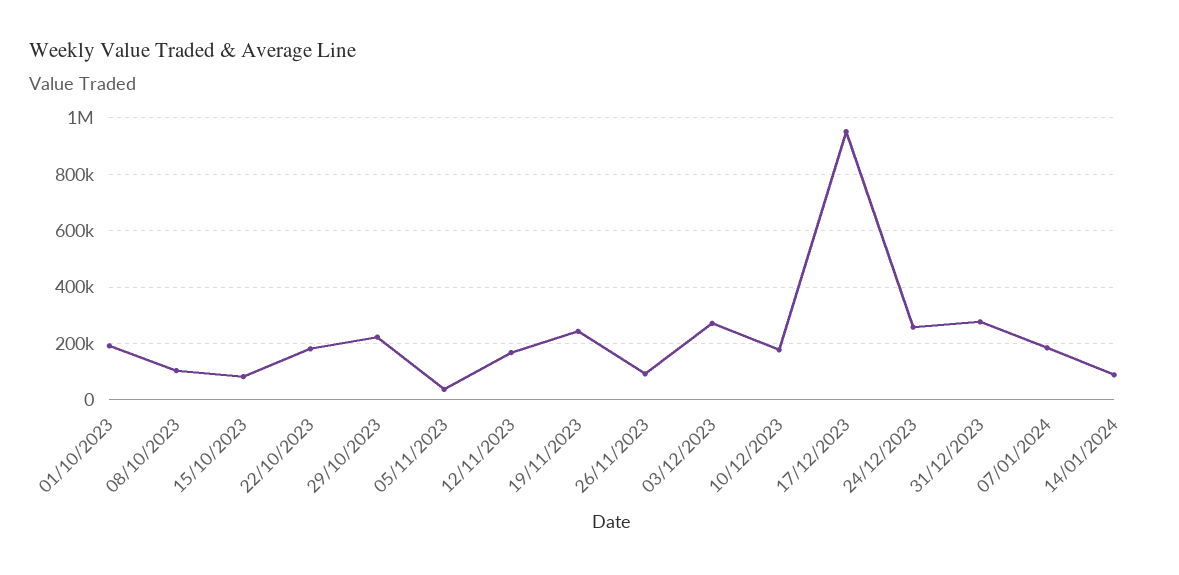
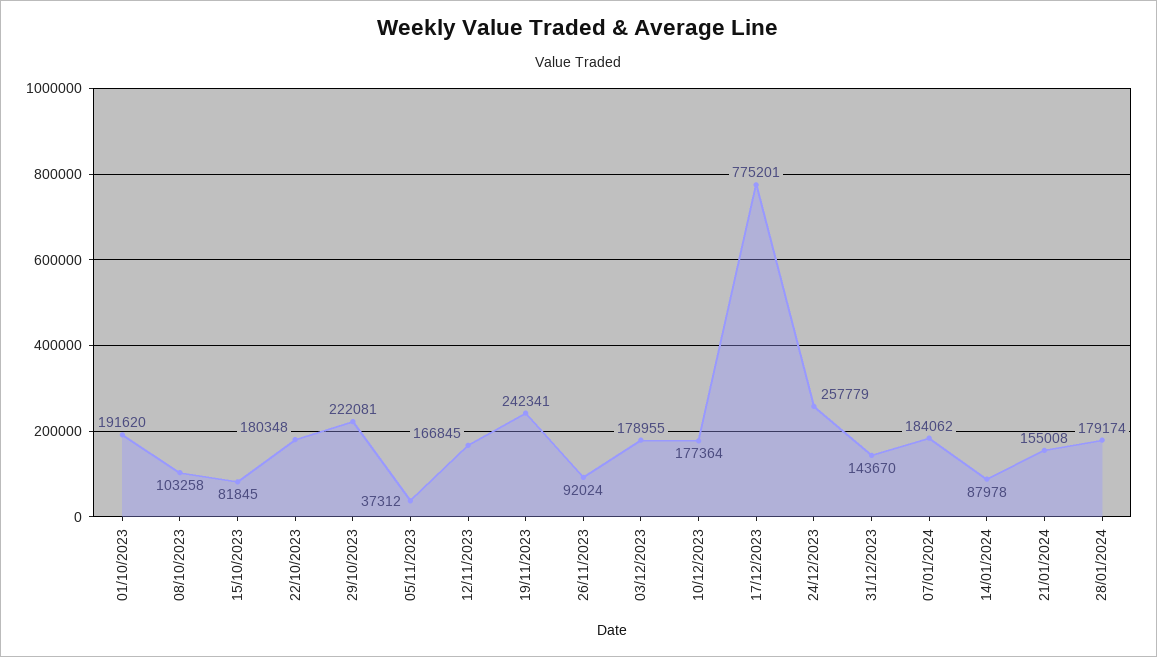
03/12/2023: 275000 -> 178955
17/12/2023: 950000 -> 775201
31/12/2023: 275000 -> 143670
21/01/2024: none -> 155008
28/01/2024: none -> 179174

